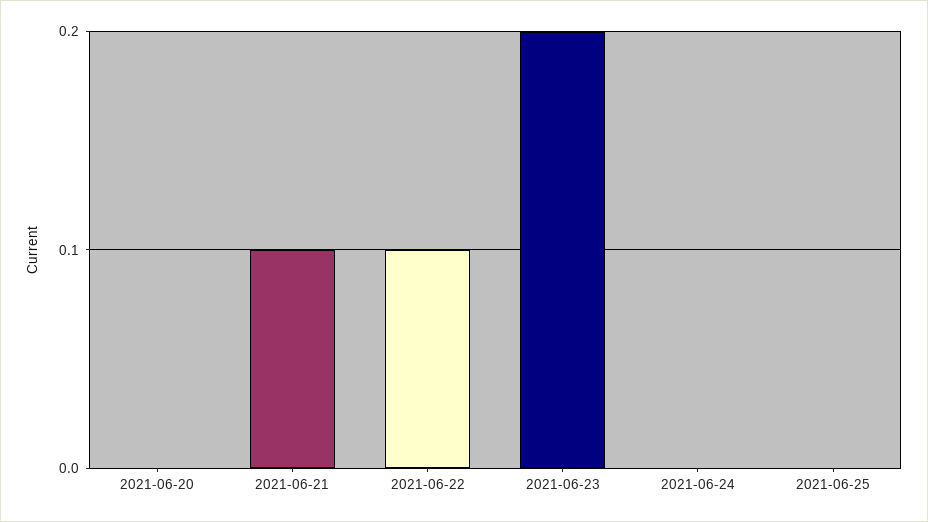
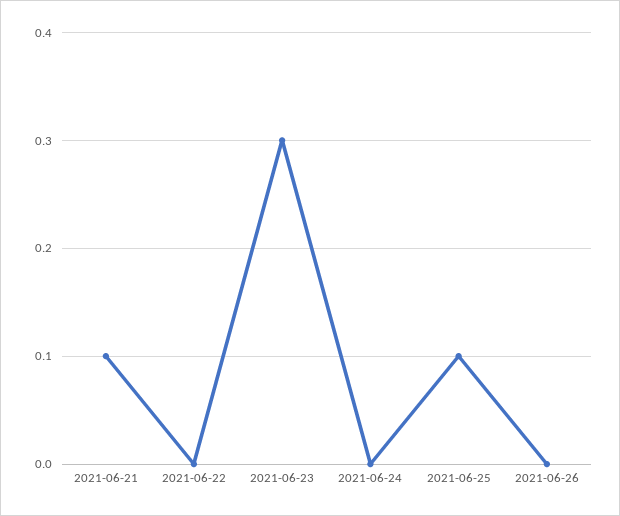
2021-06-20: 0 -> none
2021-06-22: 0.1 -> 0
2021-06-23: 0.2 -> 0.3
2021-06-25: 0 -> 0.1
2021-06-26: none -> 0

